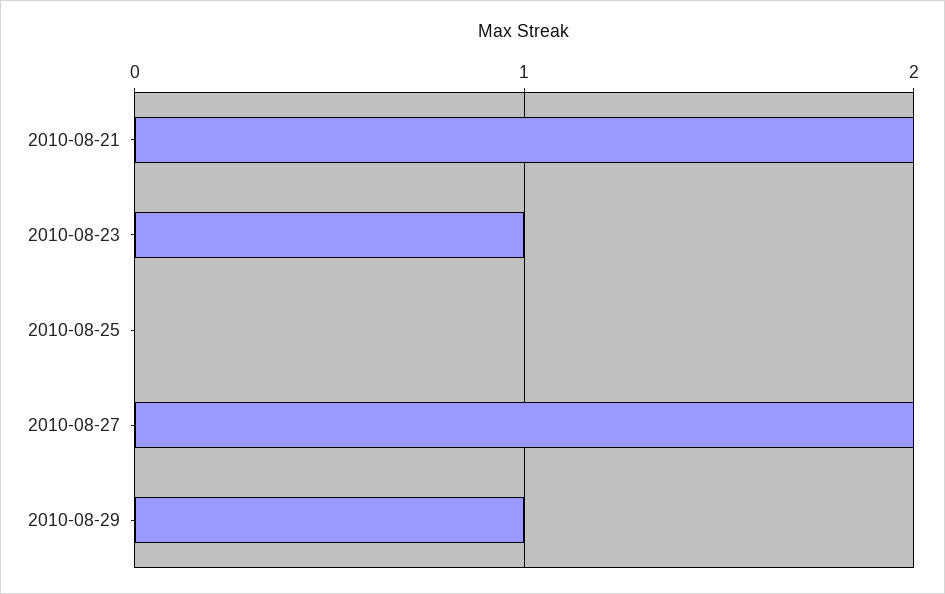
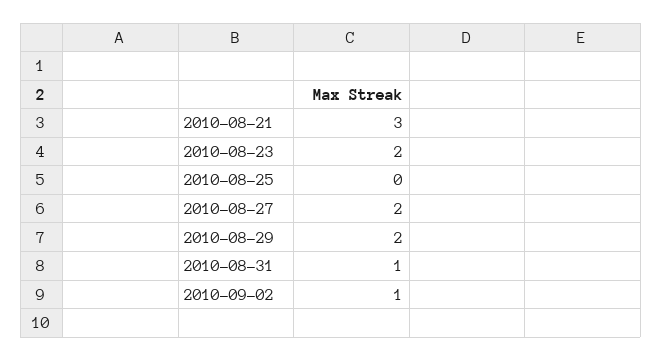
2010-08-21: 2 -> 3
2010-08-23: 1 -> 2
2010-08-29: 1 -> 2
2010-08-31: none -> 1
2010-09-02: none -> 1

